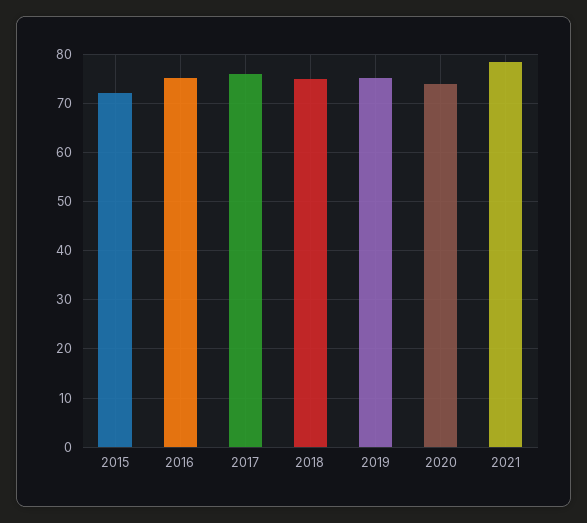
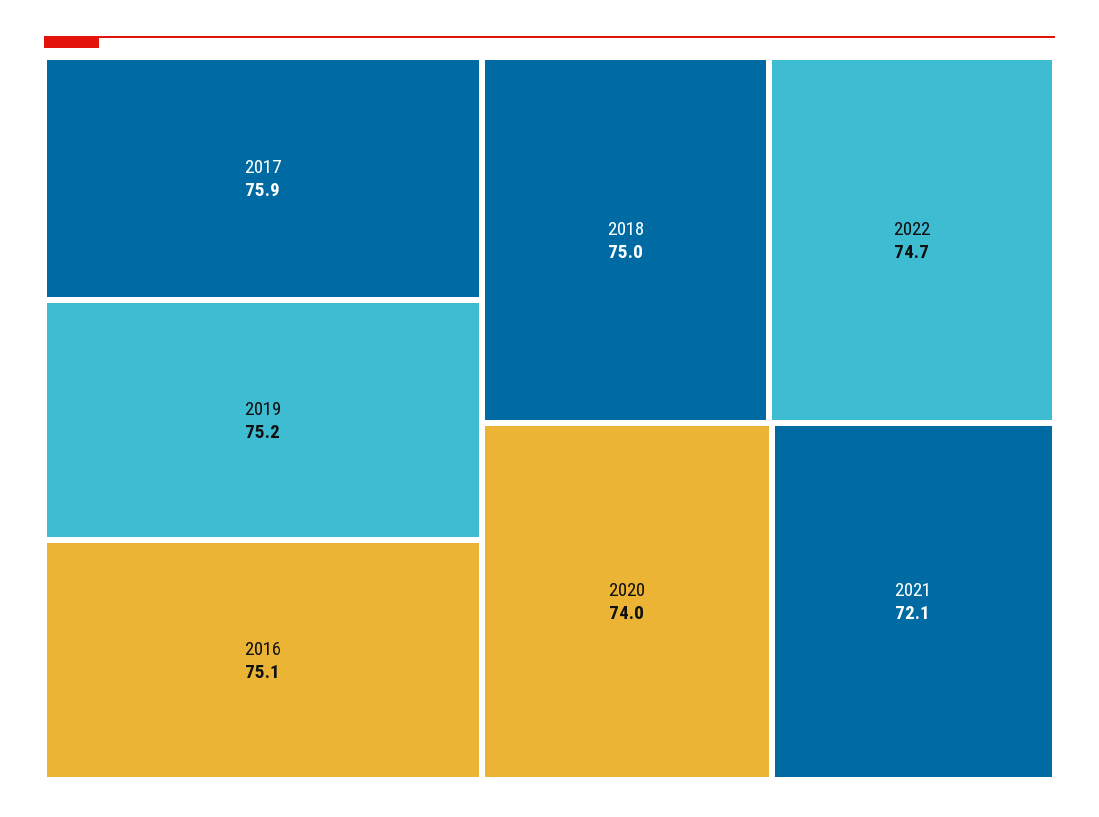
2015: 72 -> none
2021: 78 -> 72.1
2022: none -> 74.7

